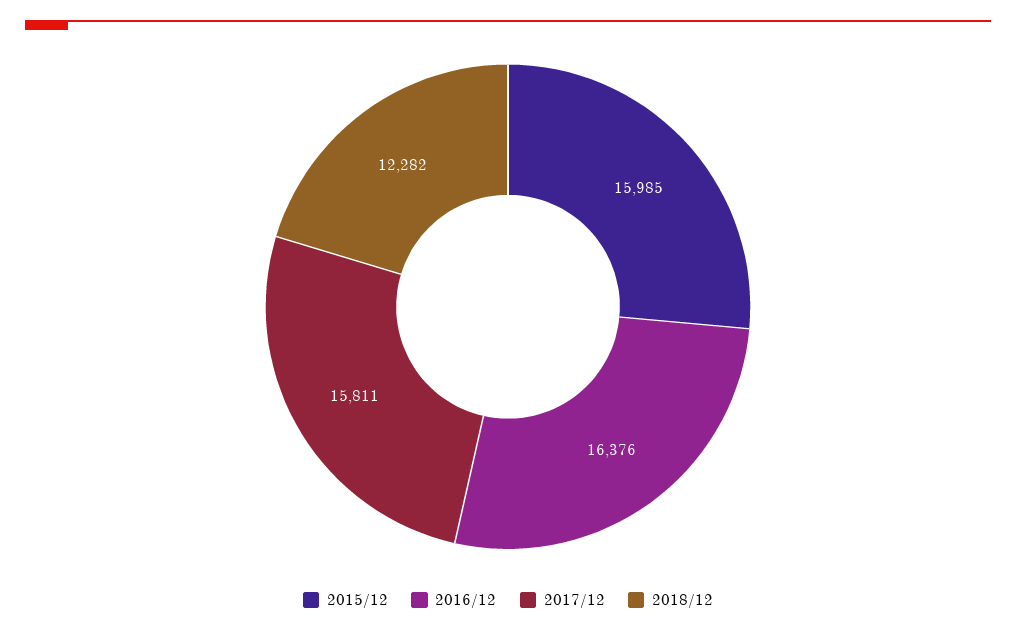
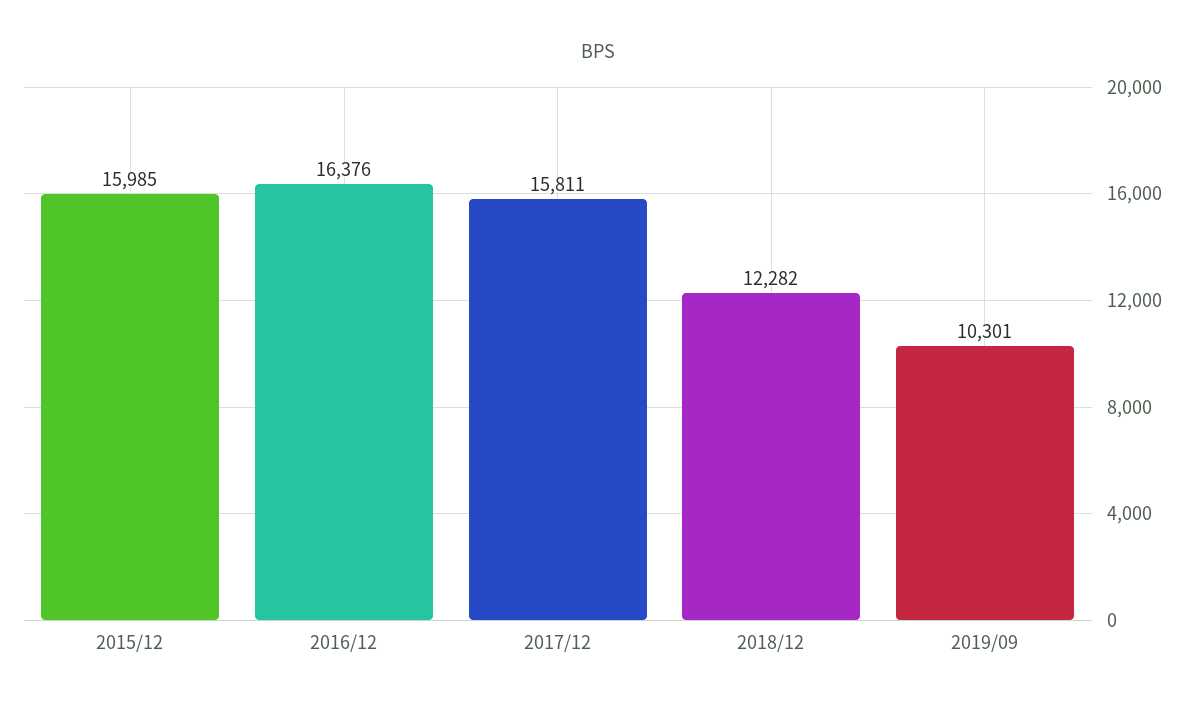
2019/09: none -> 10301

